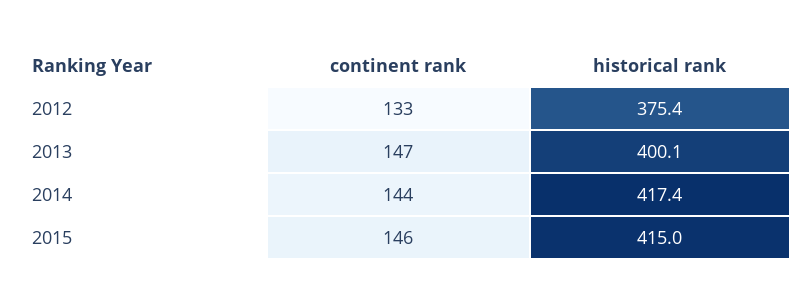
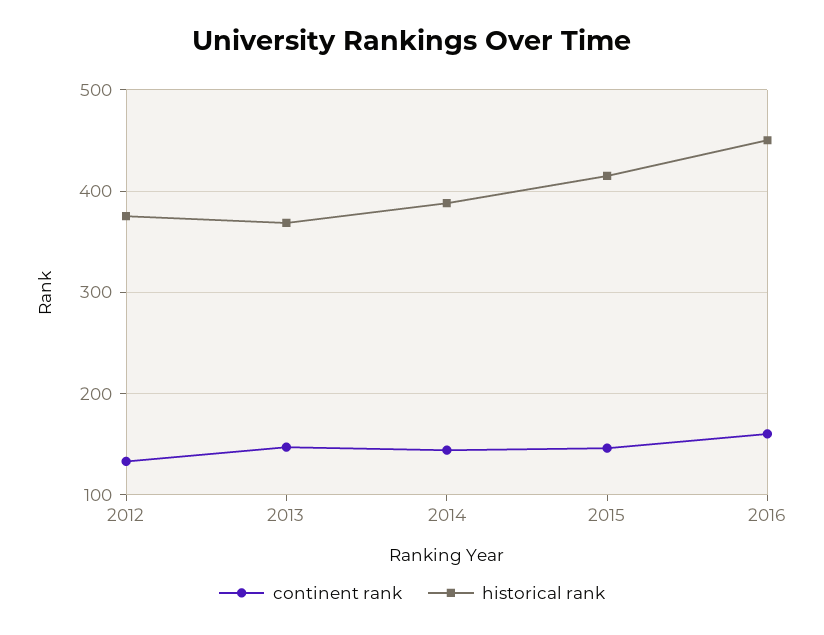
historical rank, 2013: 400.1 -> 370
historical rank, 2014: 417.4 -> 390
continent rank, 2016: none -> 160
historical rank, 2016: none -> 450

